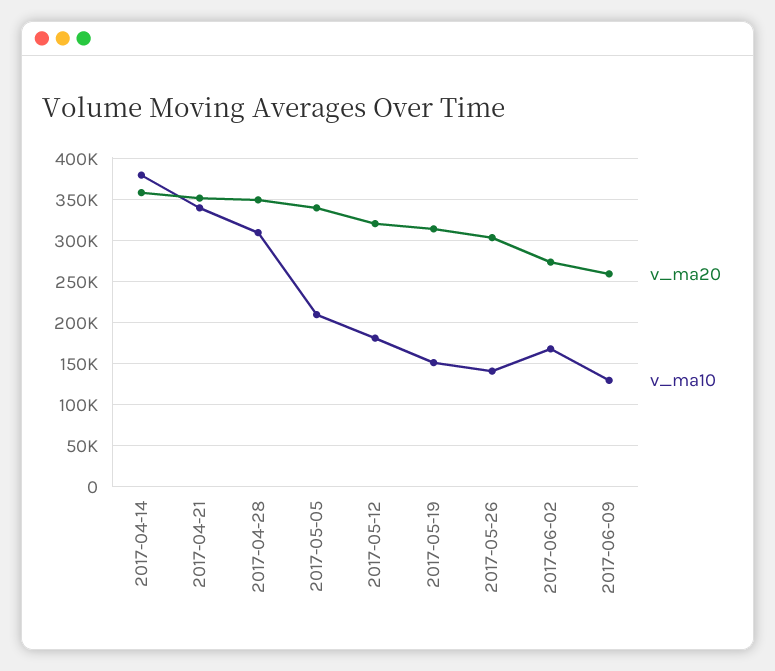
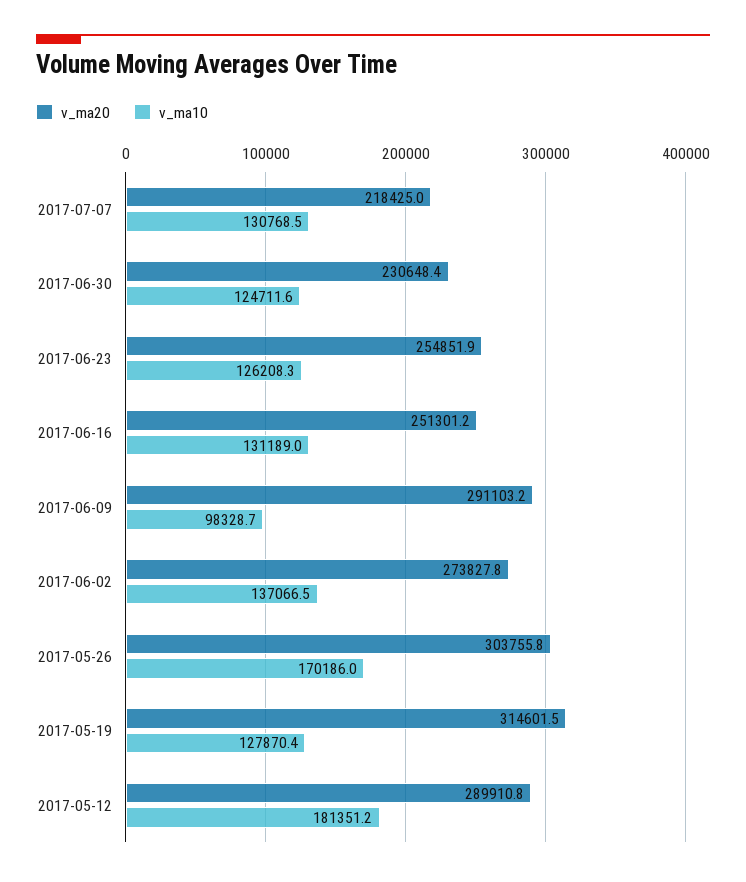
v_ma20, 2017-04-14: 360000 -> none
v_ma10, 2017-04-14: 380000 -> none
v_ma20, 2017-04-21: 350000 -> none
v_ma10, 2017-04-21: 340000 -> none
v_ma20, 2017-04-28: 350000 -> none
v_ma10, 2017-04-28: 310000 -> none
v_ma20, 2017-05-05: 340000 -> none
v_ma10, 2017-05-05: 210000 -> none
v_ma20, 2017-05-12: 320000 -> 289910.8
v_ma10, 2017-05-19: 150000 -> 127870.4
v_ma10, 2017-05-26: 140000 -> 170186
v_ma10, 2017-06-02: 170000 -> 137066.5
v_ma20, 2017-06-09: 260000 -> 291103.2
v_ma10, 2017-06-09: 130000 -> 98328.7
v_ma20, 2017-07-07: none -> 218425
v_ma10, 2017-07-07: none -> 130768.5
v_ma20, 2017-06-30: none -> 230648.4
v_ma10, 2017-06-30: none -> 124711.6
v_ma20, 2017-06-23: none -> 254851.9
v_ma10, 2017-06-23: none -> 126208.3
v_ma20, 2017-06-16: none -> 251301.2
v_ma10, 2017-06-16: none -> 131189

